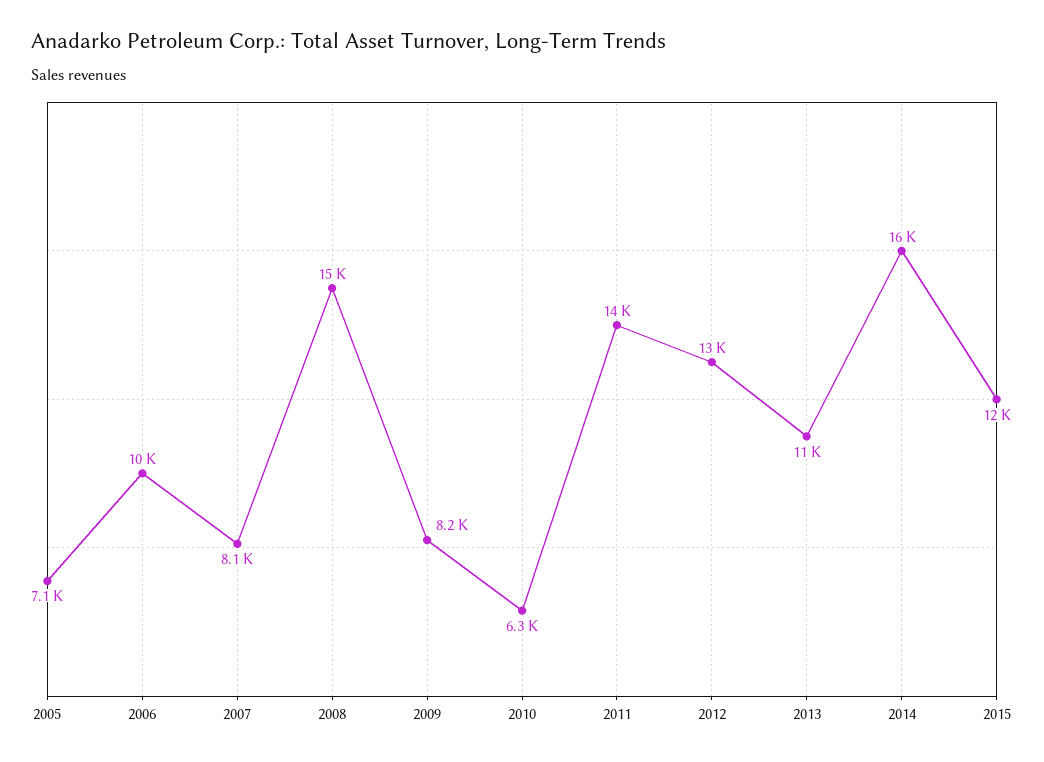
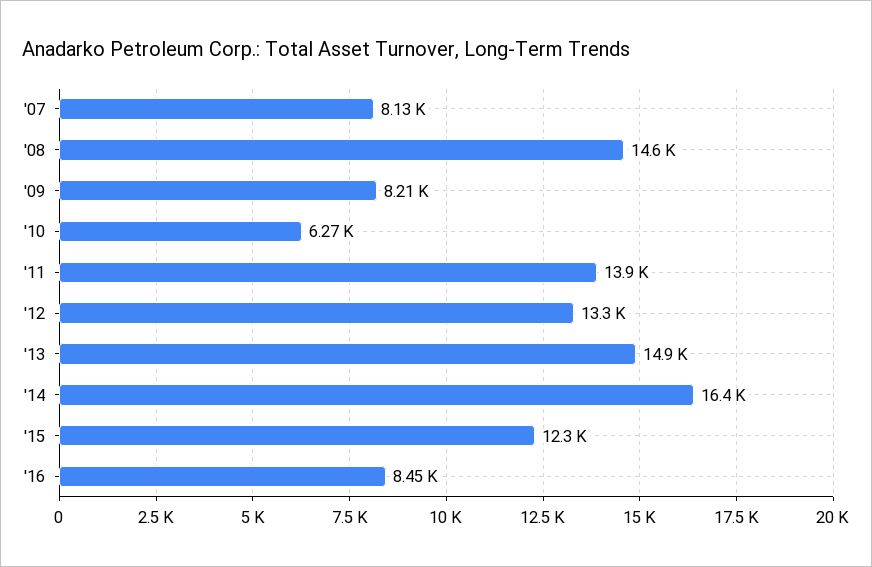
2005: 7100 -> none
2006: 10000 -> none
2013: 11000 -> 14900
'16: none -> 8450

